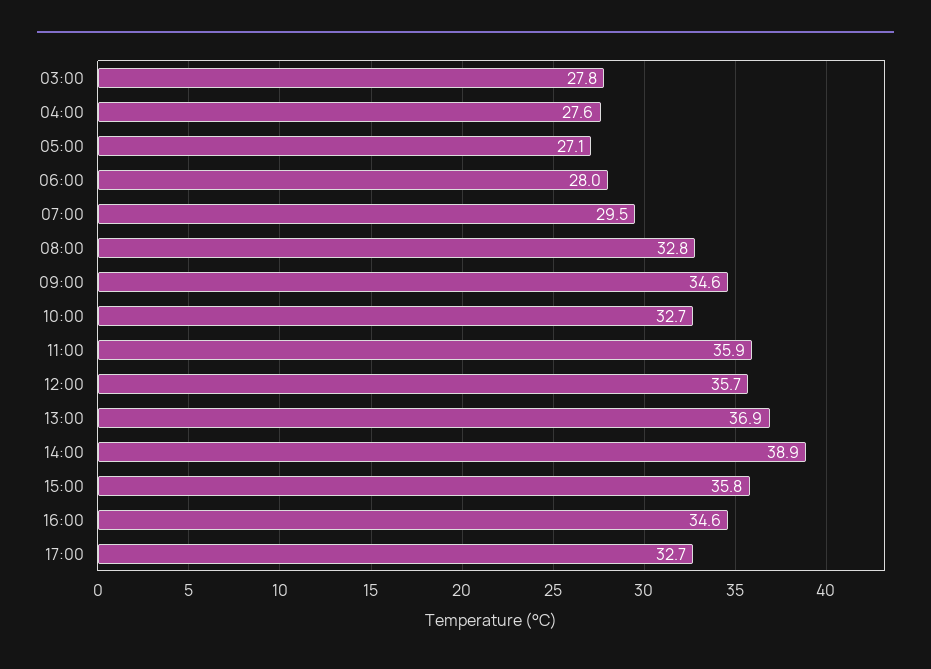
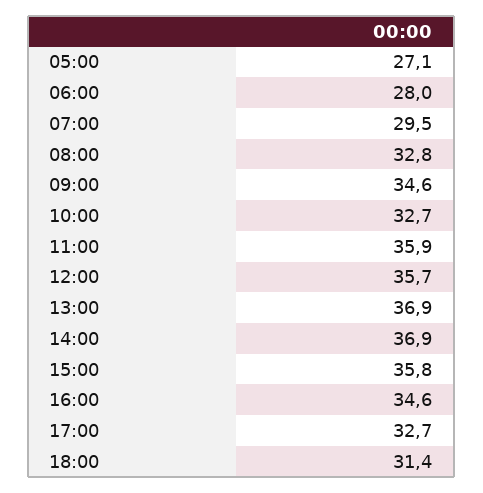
03:00: 27.8 -> none
04:00: 27.6 -> none
14:00: 38.9 -> 36.9
18:00: none -> 31.4

